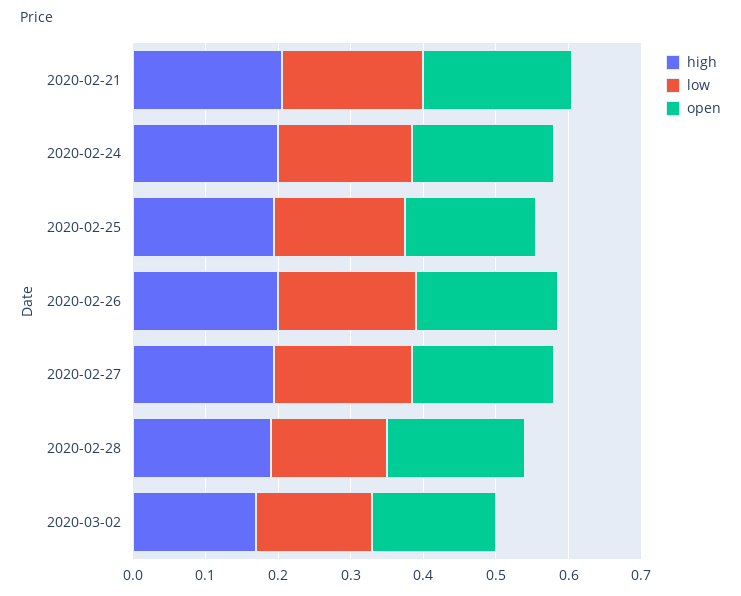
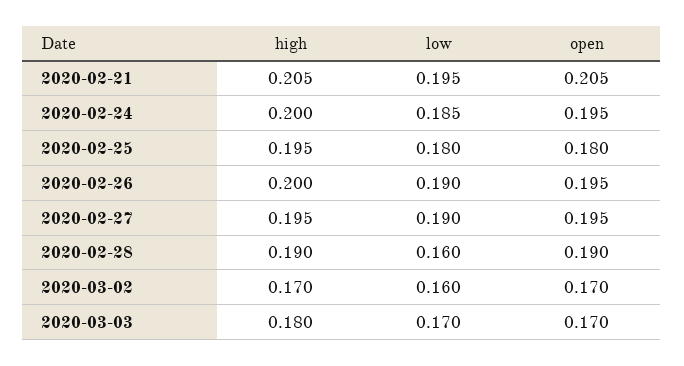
high, 2020-03-03: none -> 0.18
low, 2020-03-03: none -> 0.17
open, 2020-03-03: none -> 0.17

